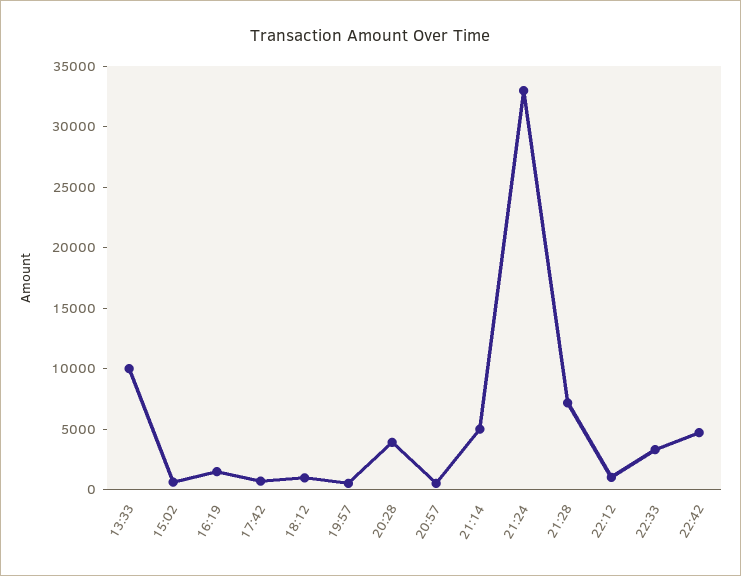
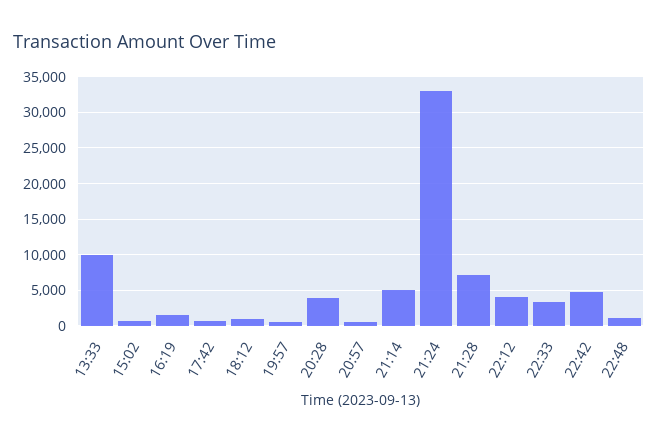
22:12: 1000 -> 4000
22:48: none -> 1000

